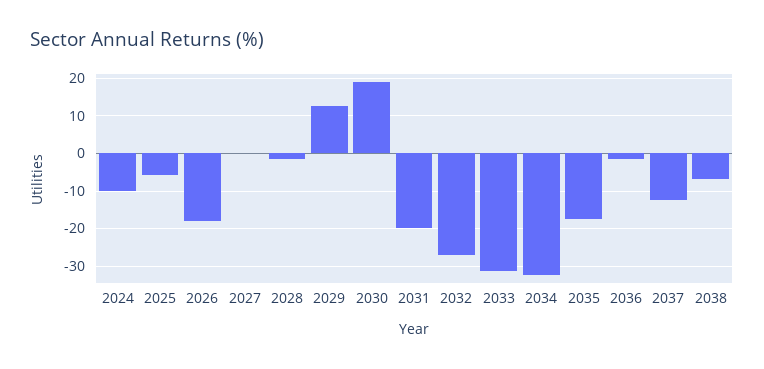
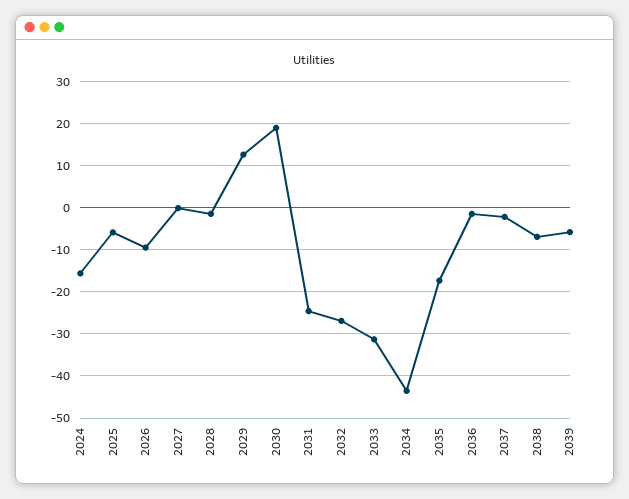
2024: -10 -> -16
2026: -18 -> -10
2031: -20 -> -24
2034: -32 -> -44
2037: -12 -> -2
2039: none -> -6

